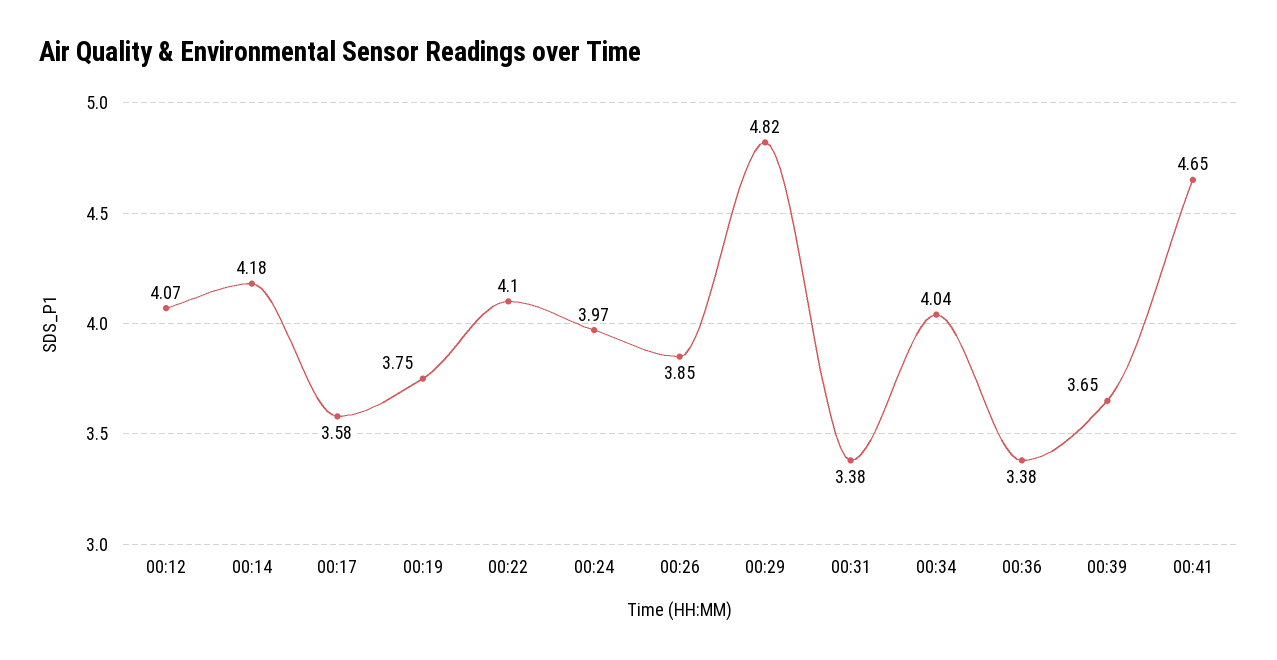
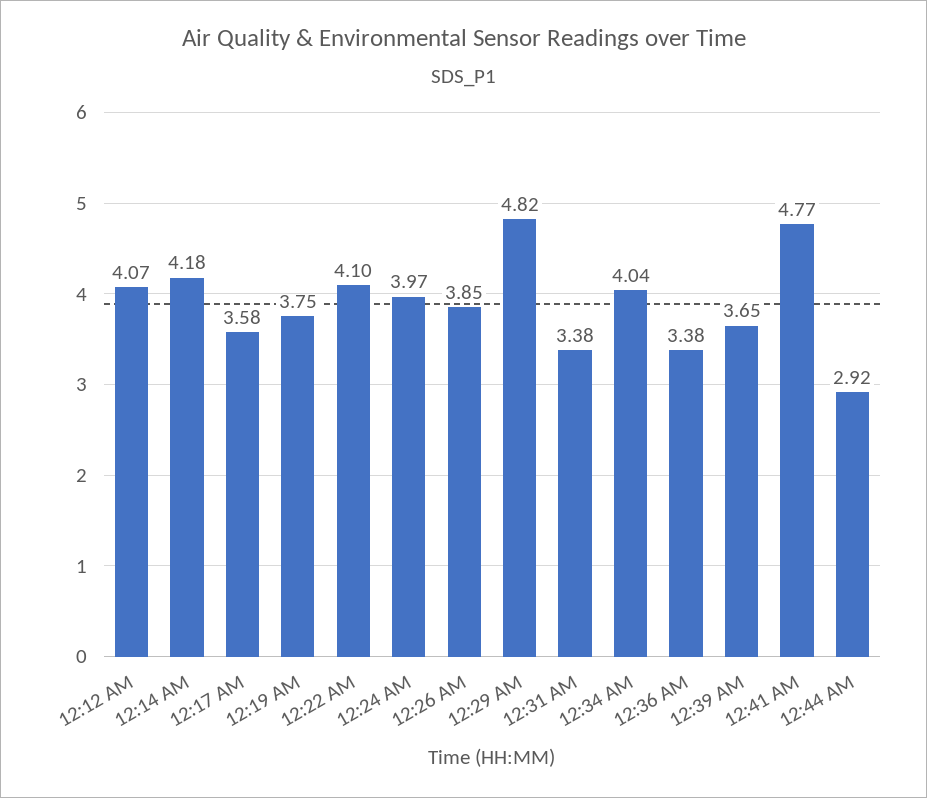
00:41: 4.65 -> 4.77
12:44 AM: none -> 2.92

